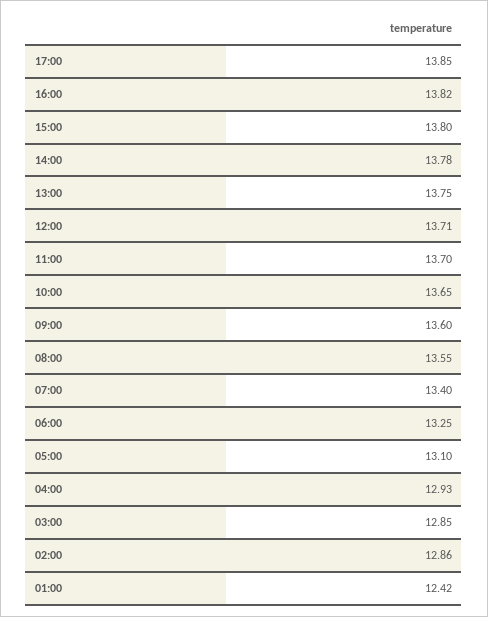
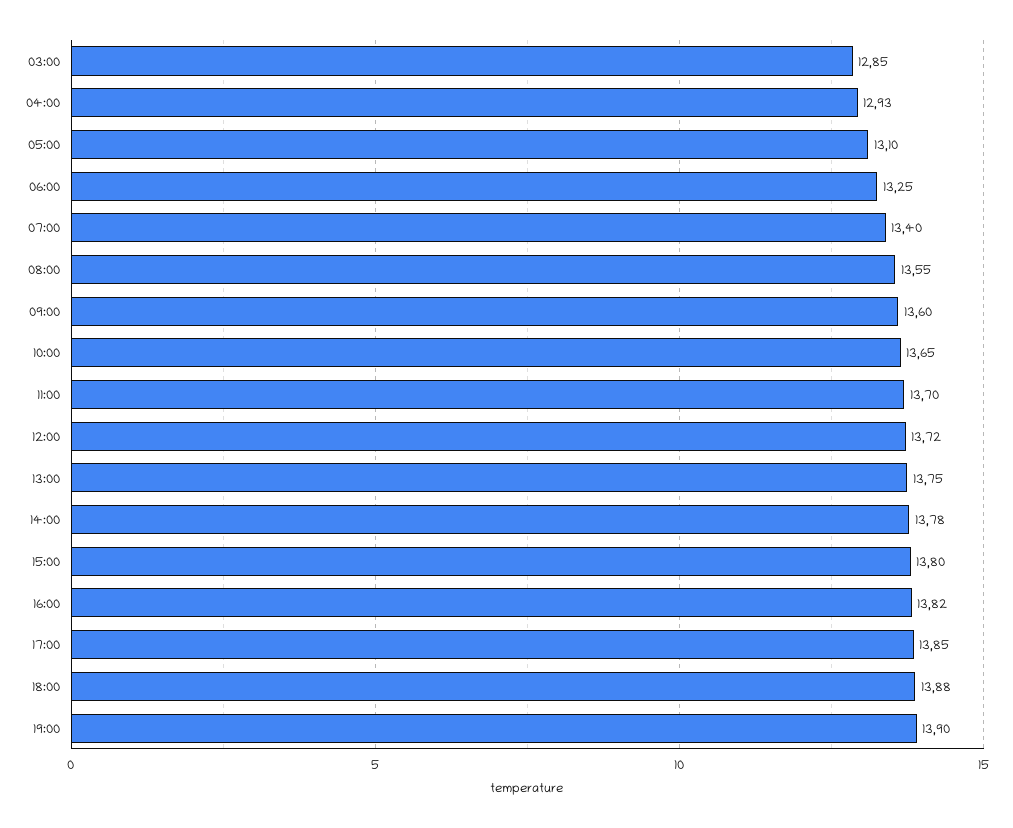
12:00: 13.71 -> 13.72
02:00: 12.86 -> none
01:00: 12.42 -> none
18:00: none -> 13.88
19:00: none -> 13.9

